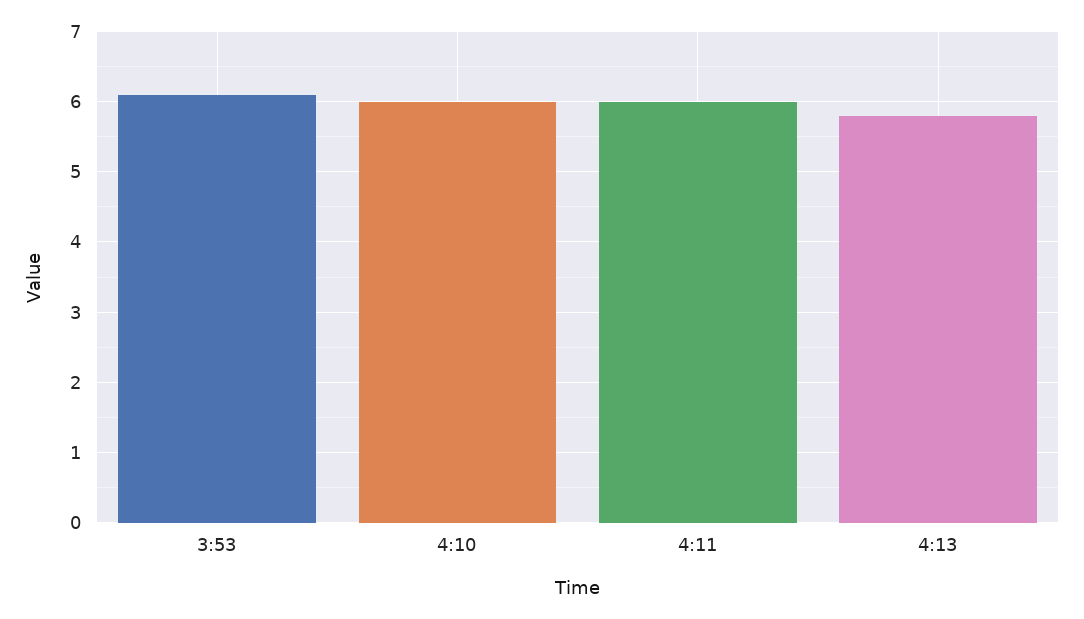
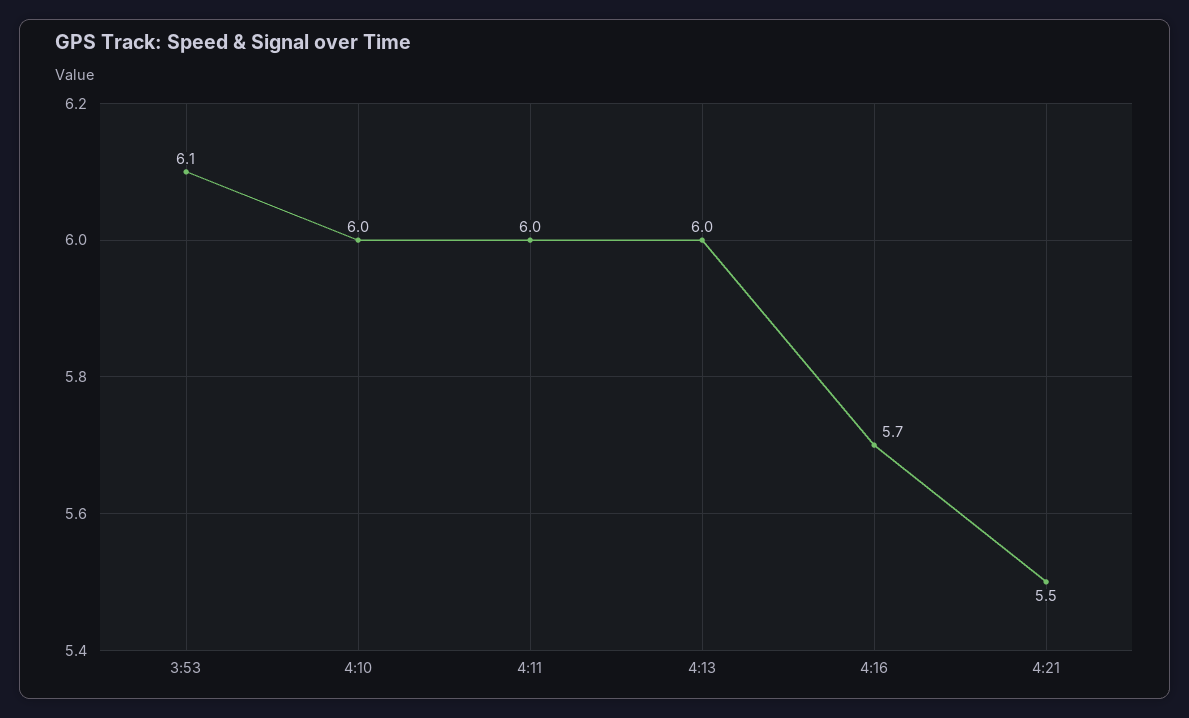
4:13: 5.8 -> 6
4:16: none -> 5.7
4:21: none -> 5.5

